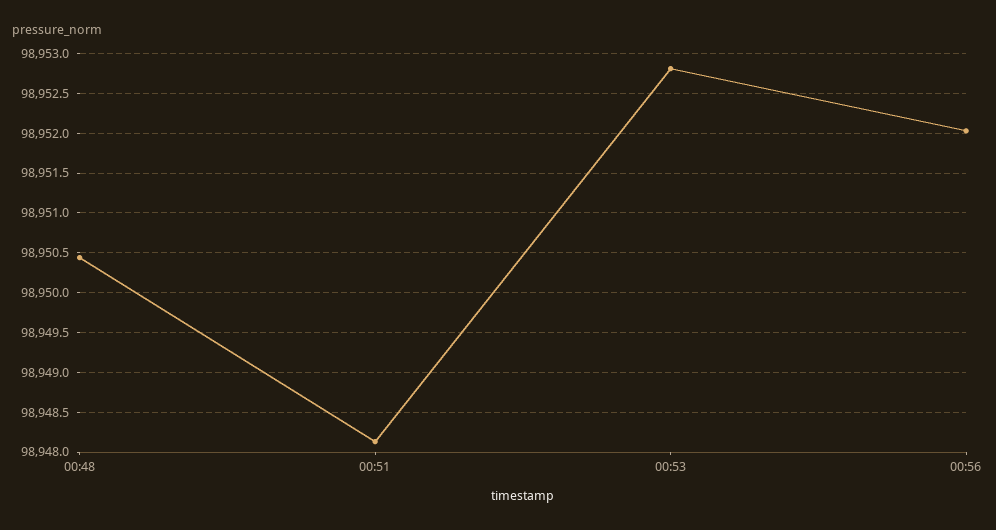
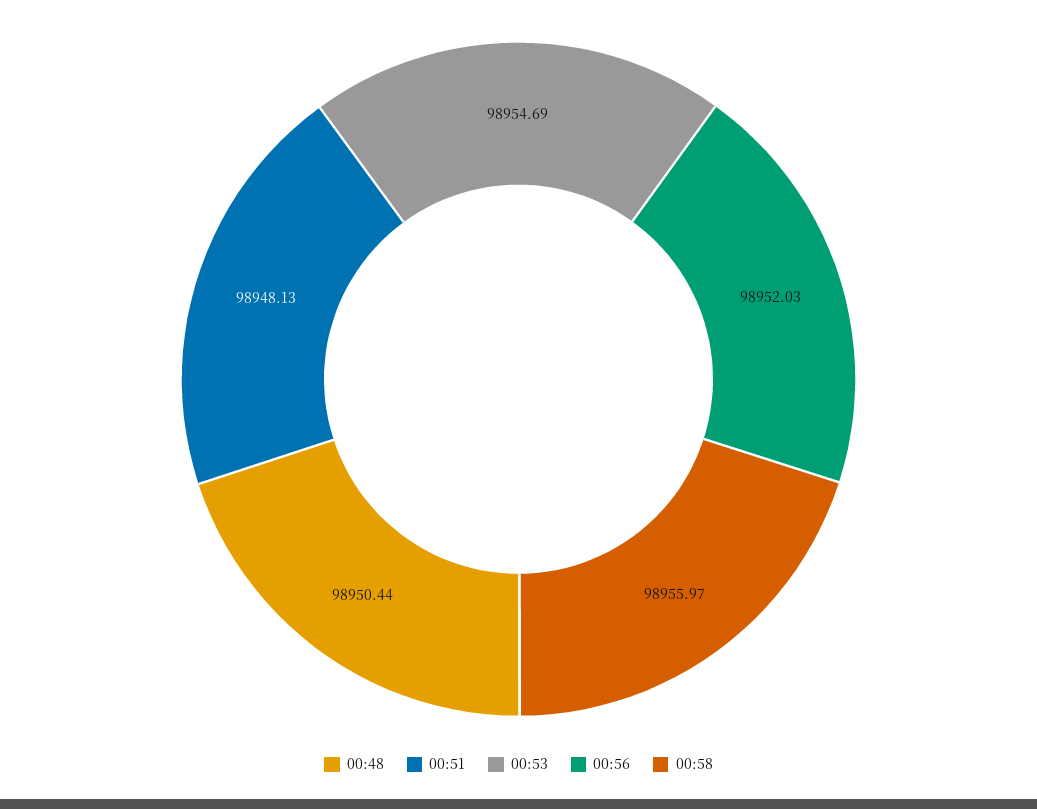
00:53: 98952.8 -> 98954.69
00:58: none -> 98955.97

